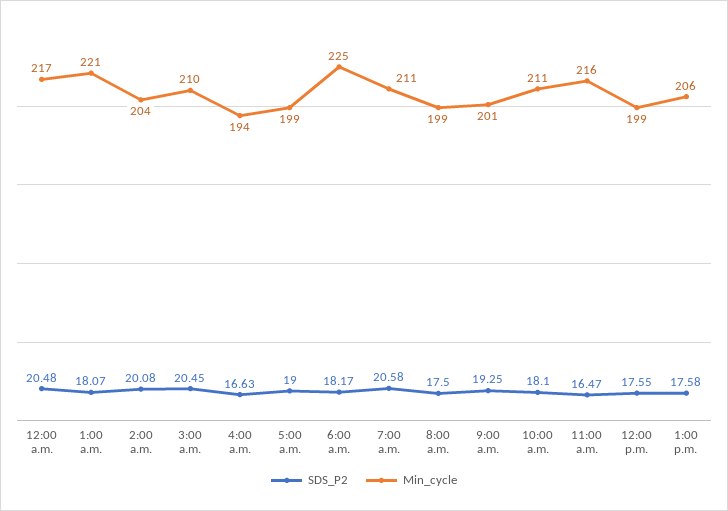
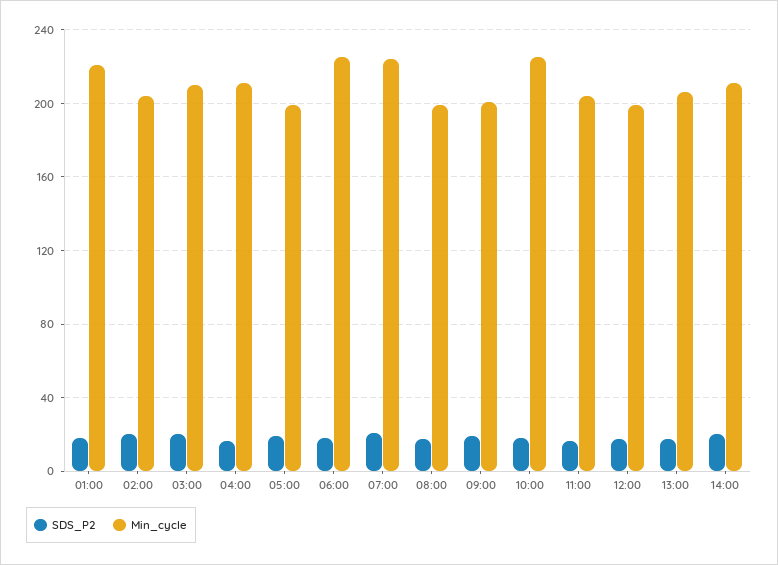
SDS_P2, 12:00 a.m.: 20.48 -> none
Min_cycle, 12:00 a.m.: 217 -> none
Min_cycle, 4:00 a.m.: 194 -> 210
Min_cycle, 7:00 a.m.: 211 -> 225
Min_cycle, 10:00 a.m.: 211 -> 225
Min_cycle, 11:00 a.m.: 216 -> 205
SDS_P2, 14:00: none -> 20
Min_cycle, 14:00: none -> 210

